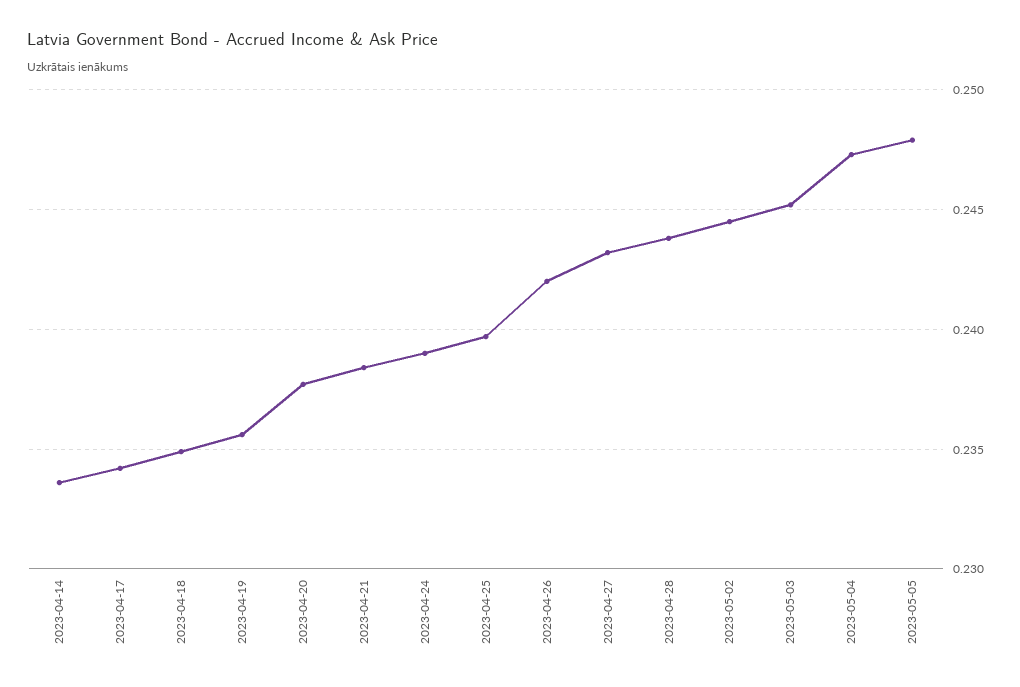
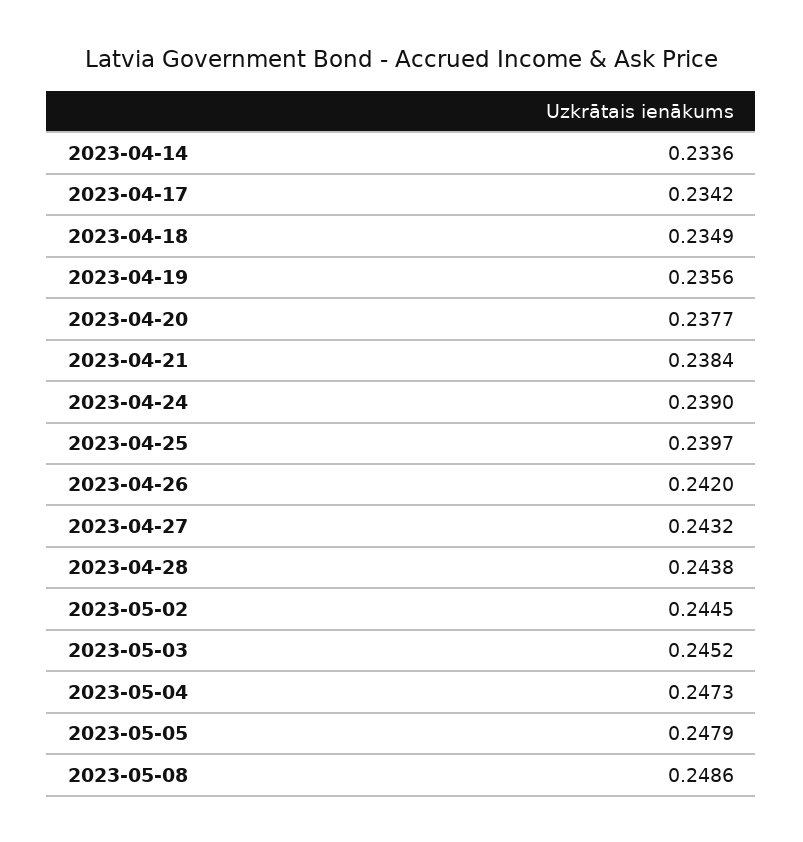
2023-05-08: none -> 0.2486

